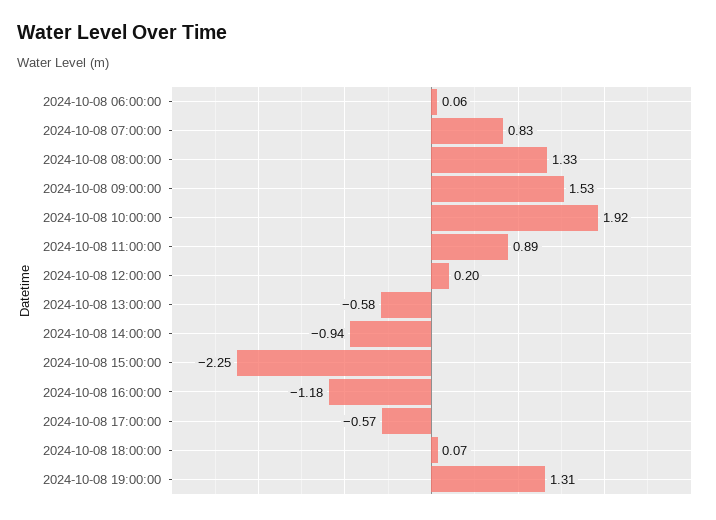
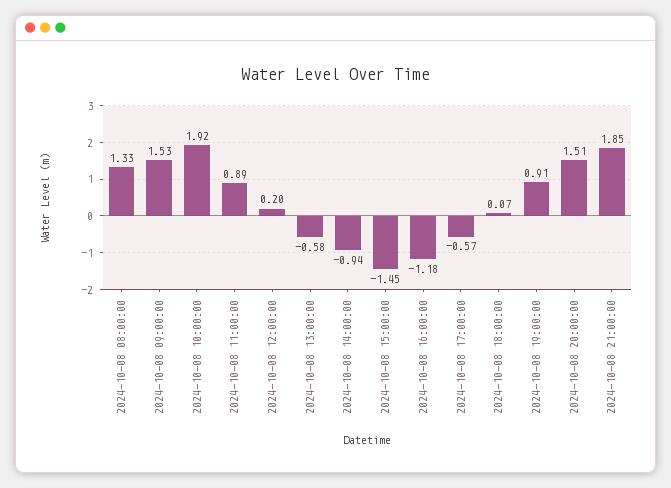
2024-10-08 06:00:00: 0.06 -> none
2024-10-08 07:00:00: 0.83 -> none
2024-10-08 15:00:00: -2.25 -> -1.45
2024-10-08 19:00:00: 1.31 -> 0.91
2024-10-08 20:00:00: none -> 1.51
2024-10-08 21:00:00: none -> 1.85

